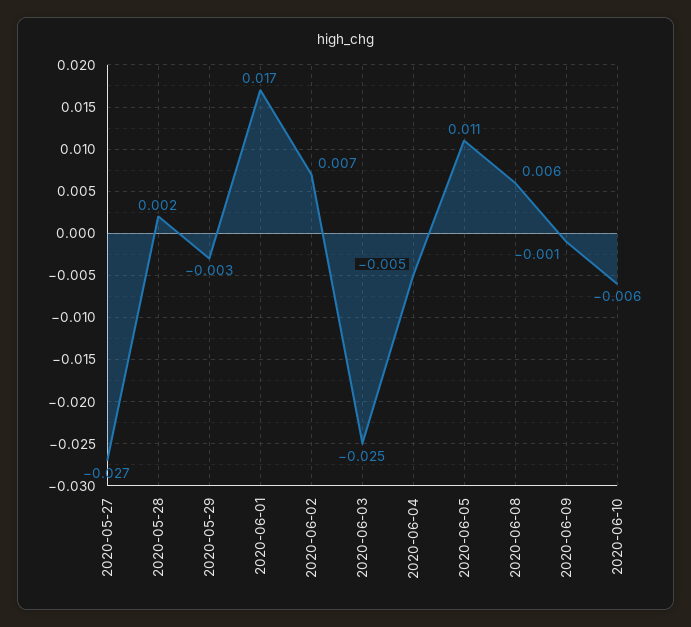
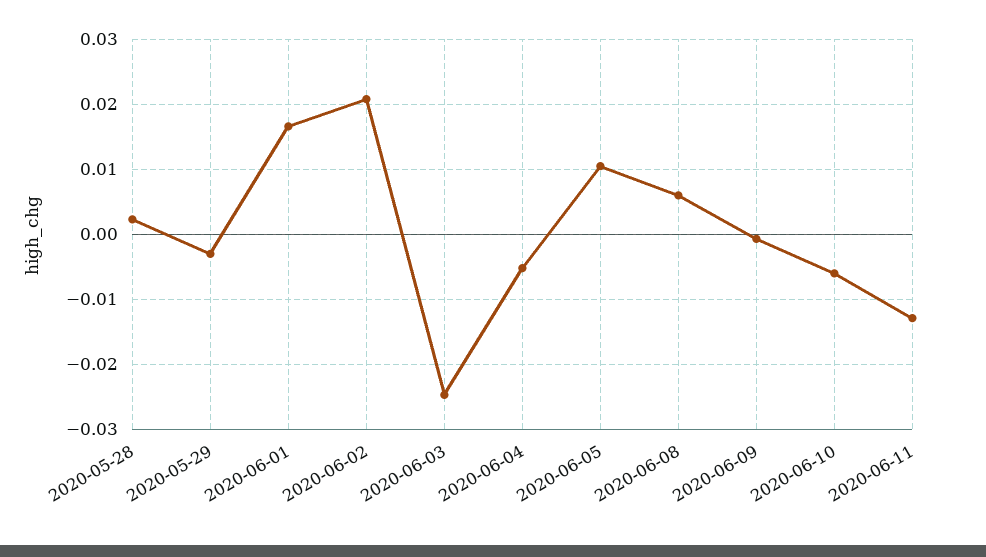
2020-05-27: -0.027 -> none
2020-06-02: 0.007 -> 0.021
2020-06-11: none -> -0.013

